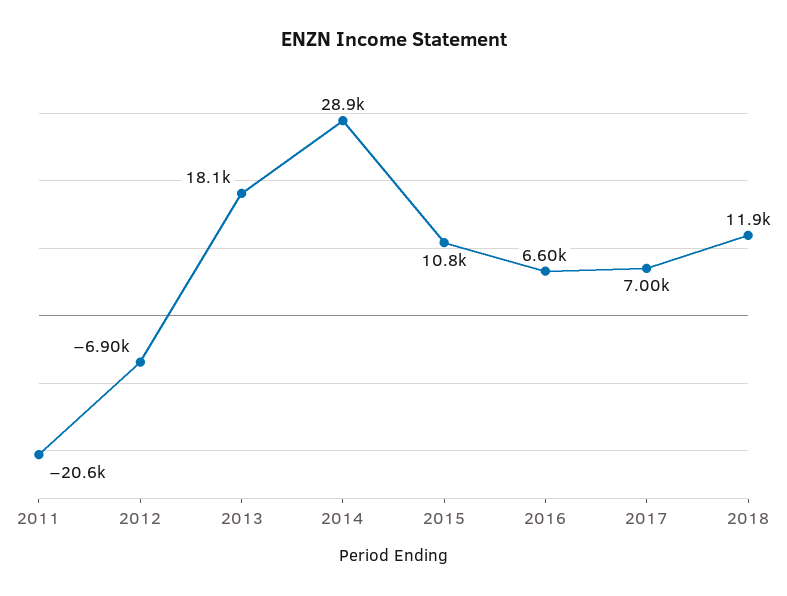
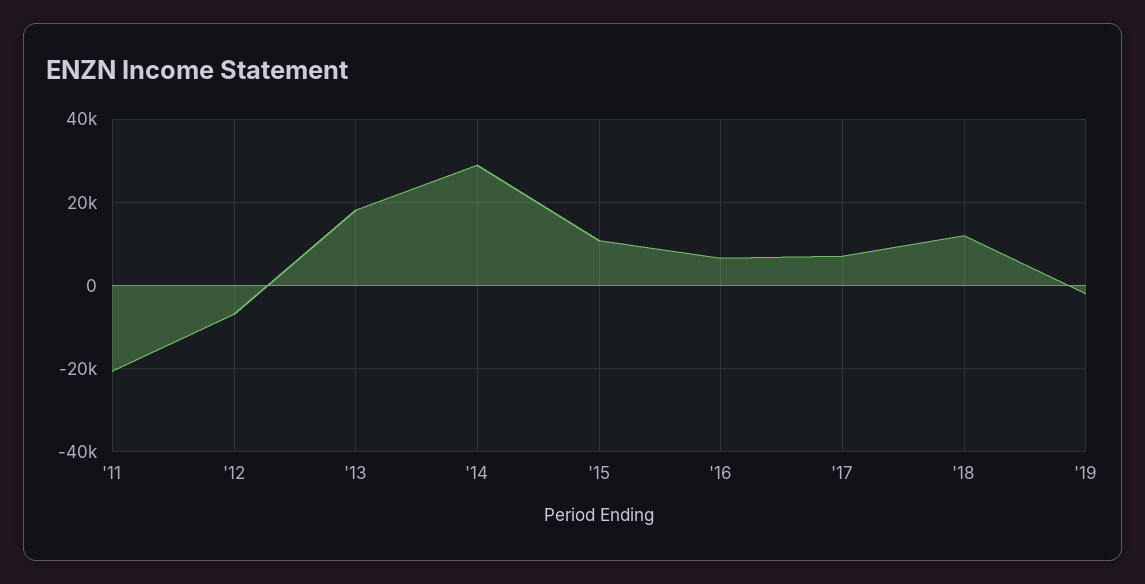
'19: none -> -2000

